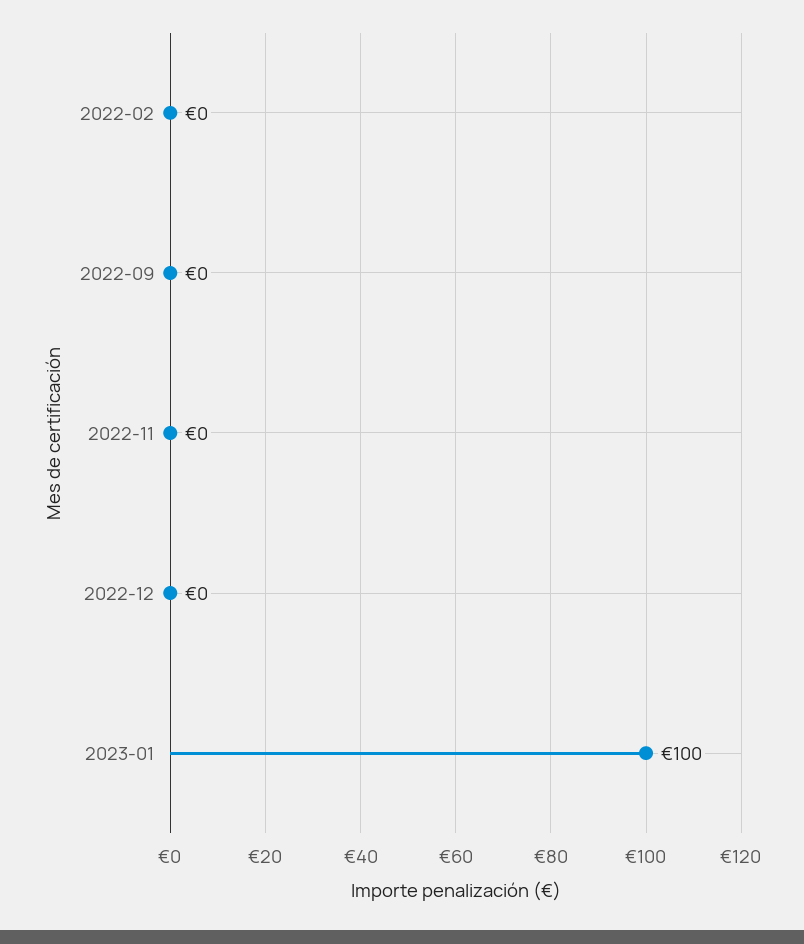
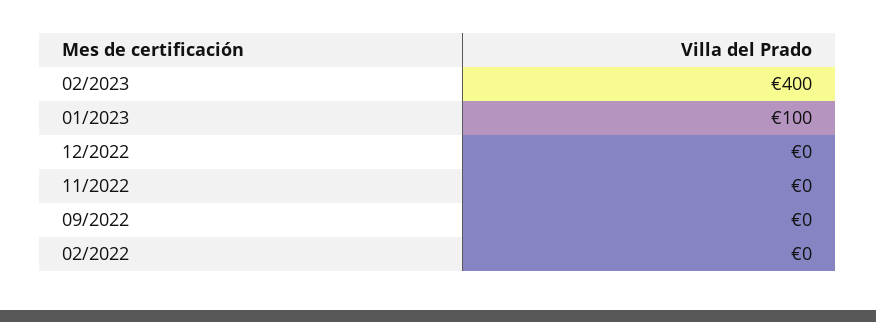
02/2023: none -> 400

